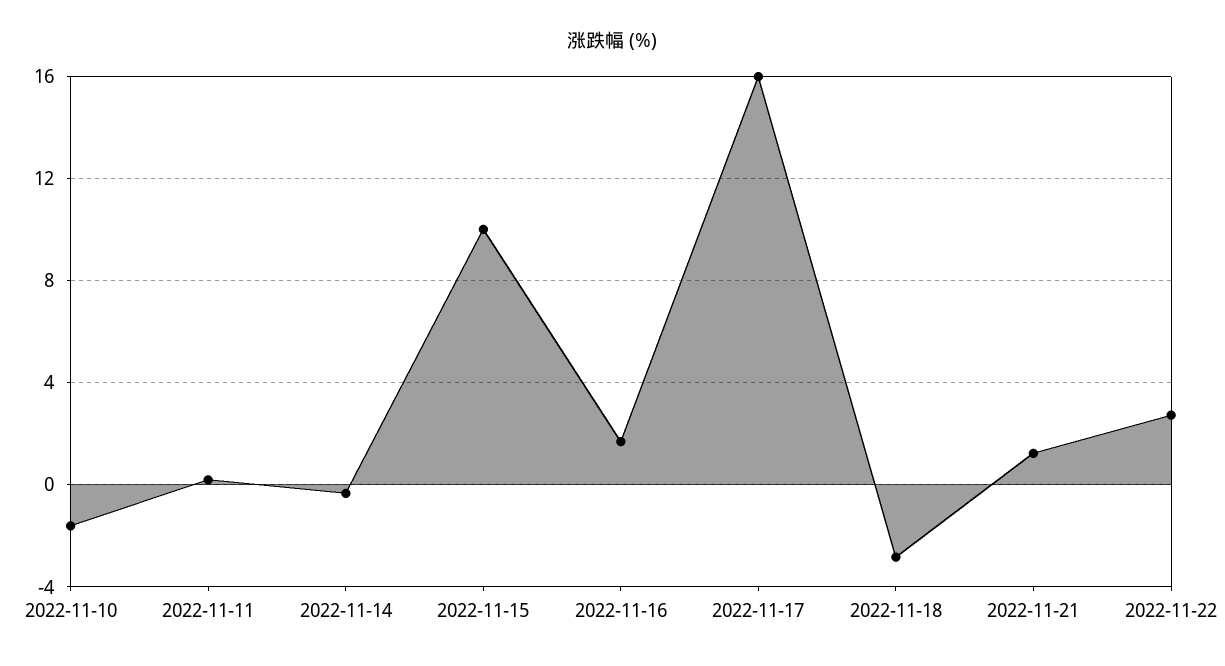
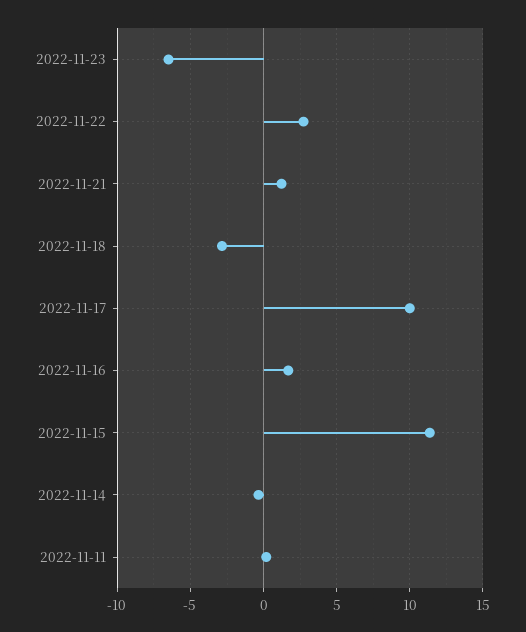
2022-11-10: -1.5 -> none
2022-11-15: 10 -> 11.5
2022-11-17: 16 -> 10
2022-11-23: none -> -6.5

